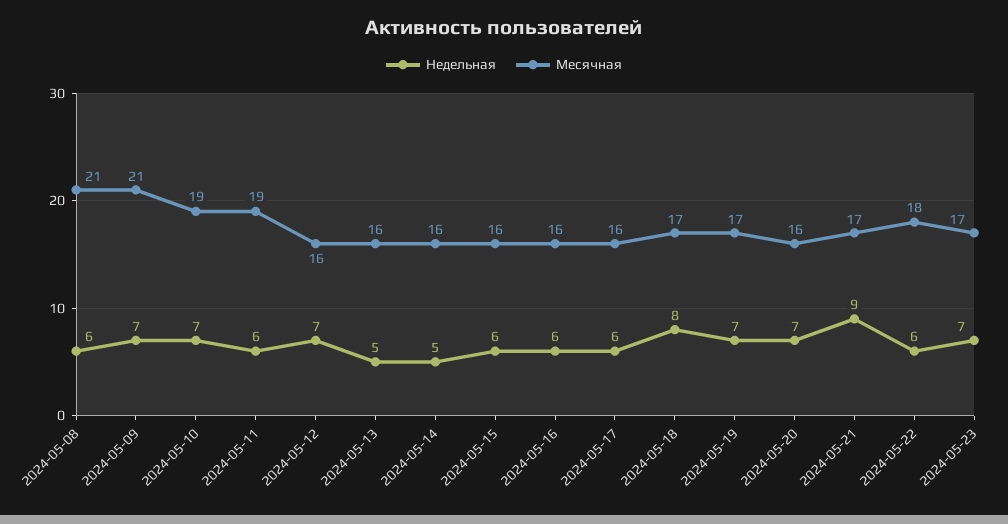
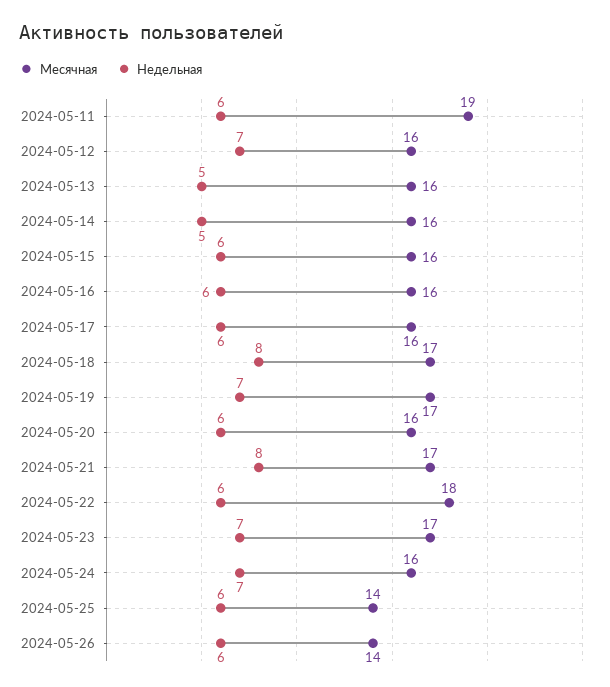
Недельная, 2024-05-08: 6 -> none
Месячная, 2024-05-08: 21 -> none
Недельная, 2024-05-09: 7 -> none
Месячная, 2024-05-09: 21 -> none
Недельная, 2024-05-10: 7 -> none
Месячная, 2024-05-10: 19 -> none
Недельная, 2024-05-20: 7 -> 6
Недельная, 2024-05-21: 9 -> 8
Месячная, 2024-05-24: none -> 16
Недельная, 2024-05-24: none -> 7
Месячная, 2024-05-25: none -> 14
Недельная, 2024-05-25: none -> 6
Месячная, 2024-05-26: none -> 14
Недельная, 2024-05-26: none -> 6

